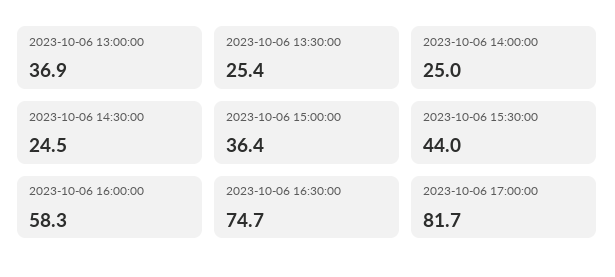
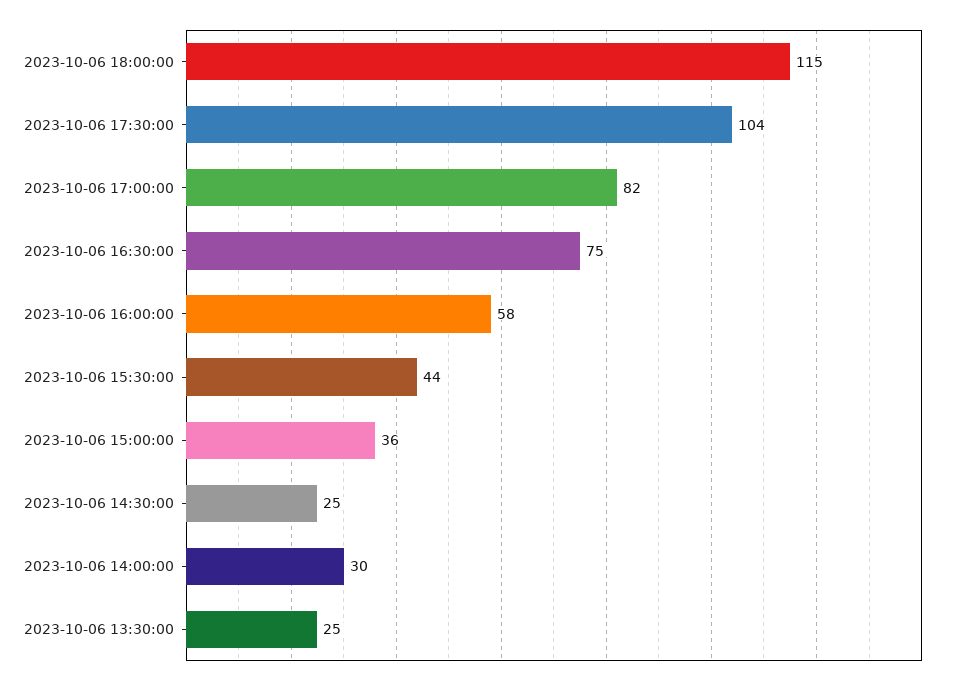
2023-10-06 13:00:00: 36.9 -> none
2023-10-06 14:00:00: 25 -> 30
2023-10-06 18:00:00: none -> 115
2023-10-06 17:30:00: none -> 104

